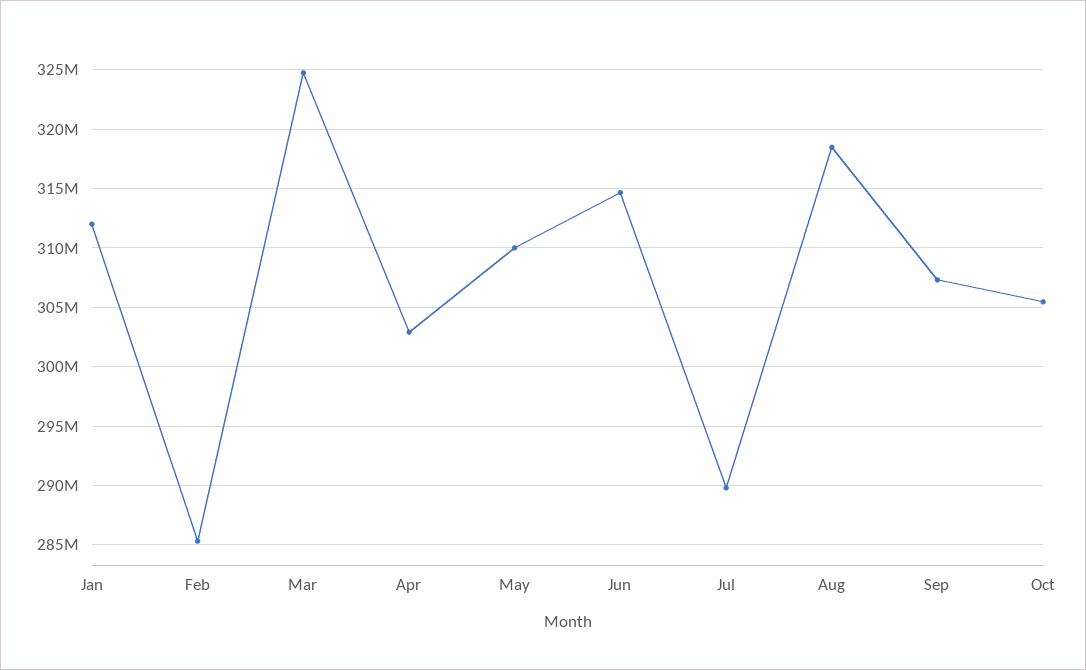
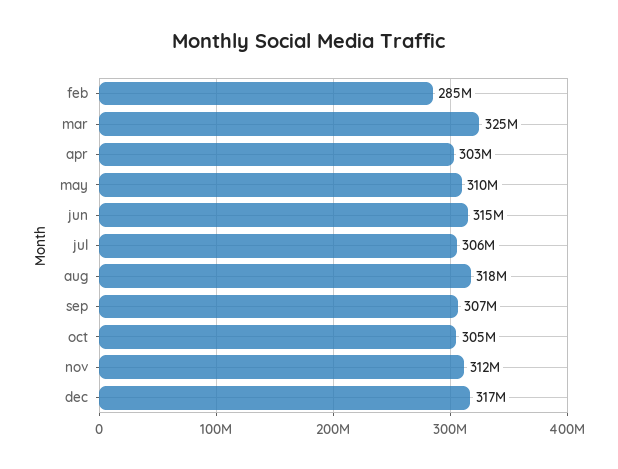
Jan: 312000000 -> none
Jul: 290000000 -> 306000000
nov: none -> 312000000
dec: none -> 317000000

